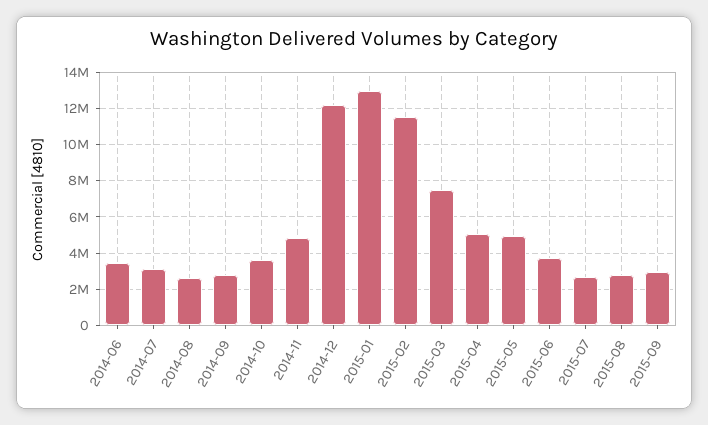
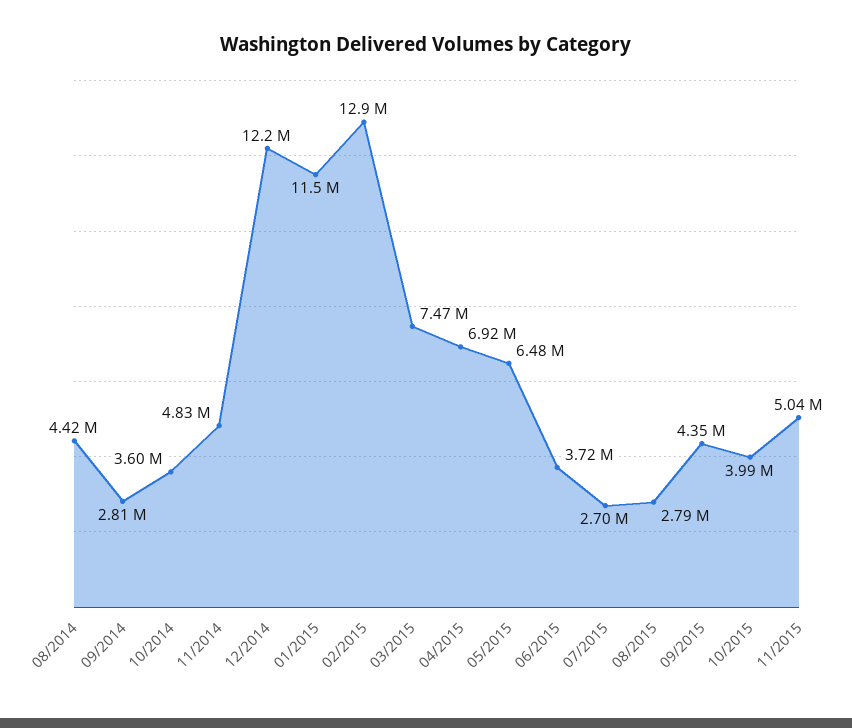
2014-06: 3500000 -> none
2014-07: 3000000 -> none
2014-08: 2500000 -> 4420000
2015-01: 13000000 -> 11500000
2015-02: 11500000 -> 12900000
2015-04: 5000000 -> 6920000
2015-05: 5000000 -> 6480000
2015-09: 3000000 -> 4350000
10/2015: none -> 3990000
11/2015: none -> 5040000

